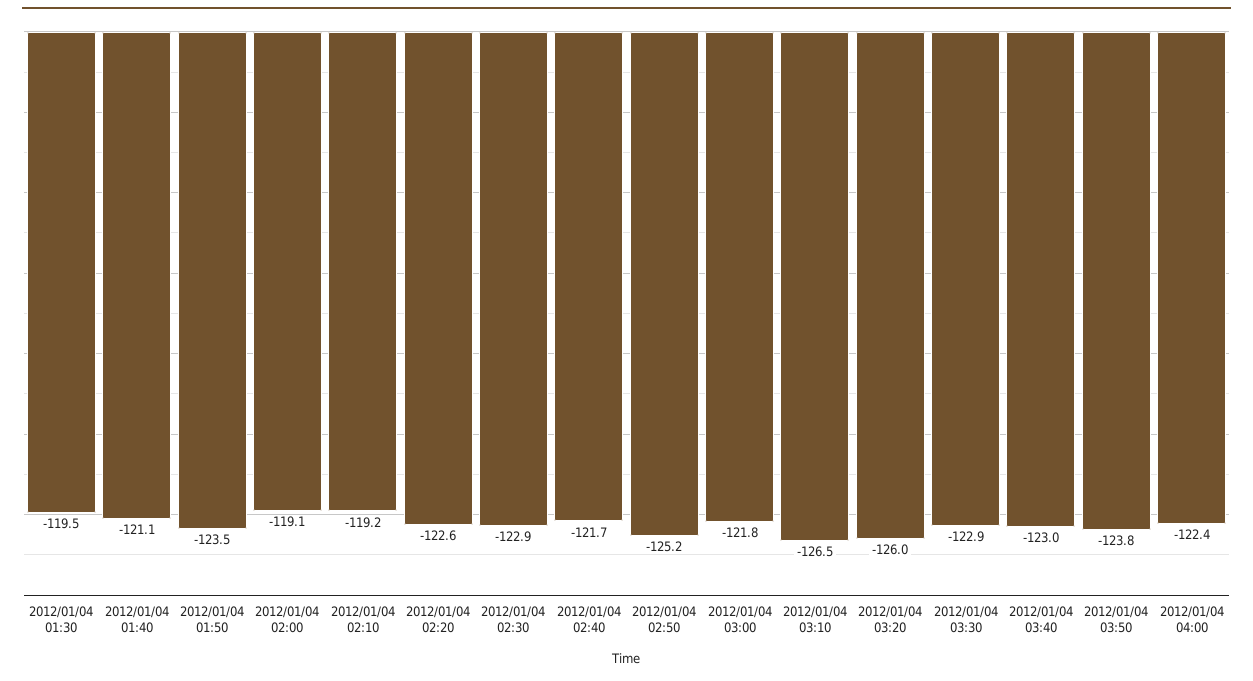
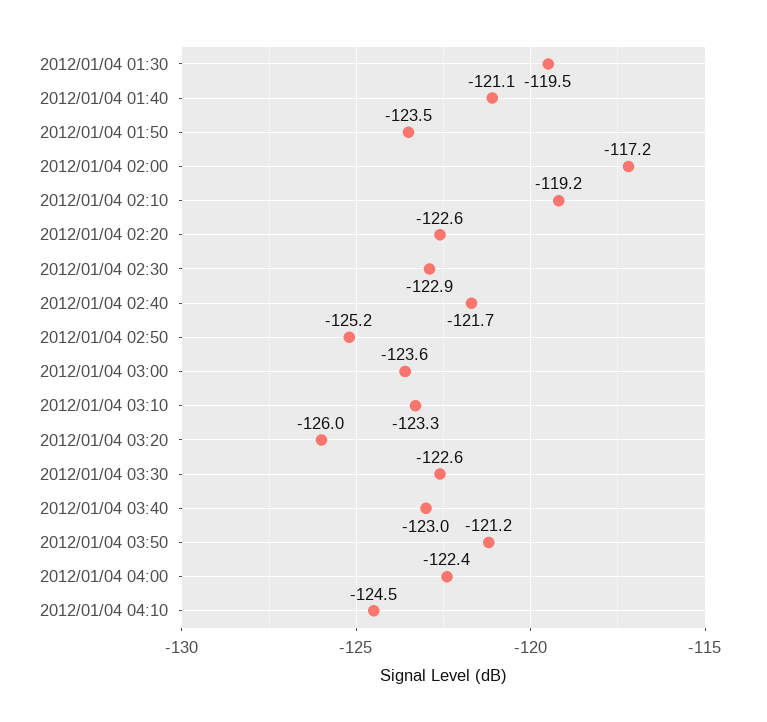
2012/01/04 02:00: -119.1 -> -117.2
2012/01/04 03:00: -121.8 -> -123.6
2012/01/04 03:10: -126.5 -> -123.3
2012/01/04 03:30: -122.9 -> -122.6
2012/01/04 03:50: -123.8 -> -121.2
2012/01/04 04:10: none -> -124.5

